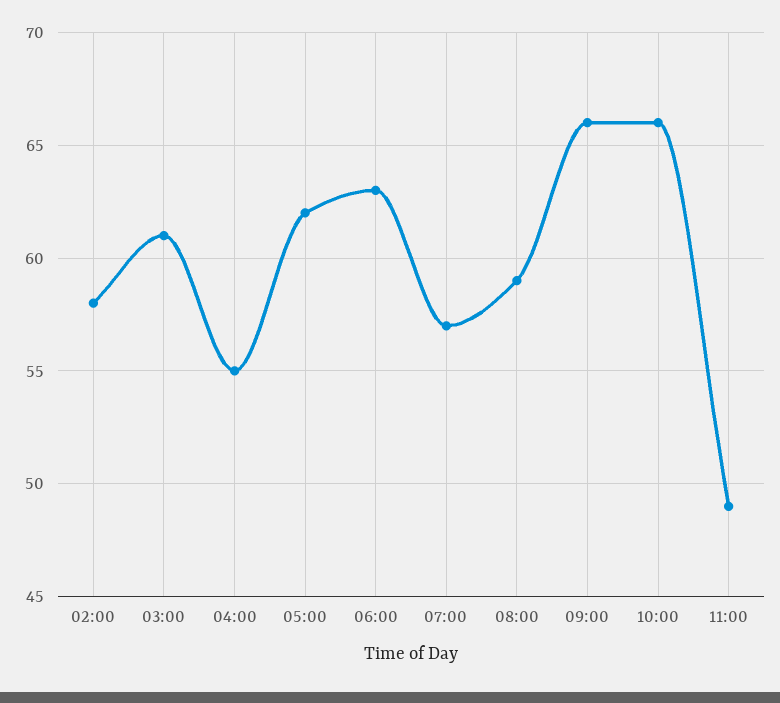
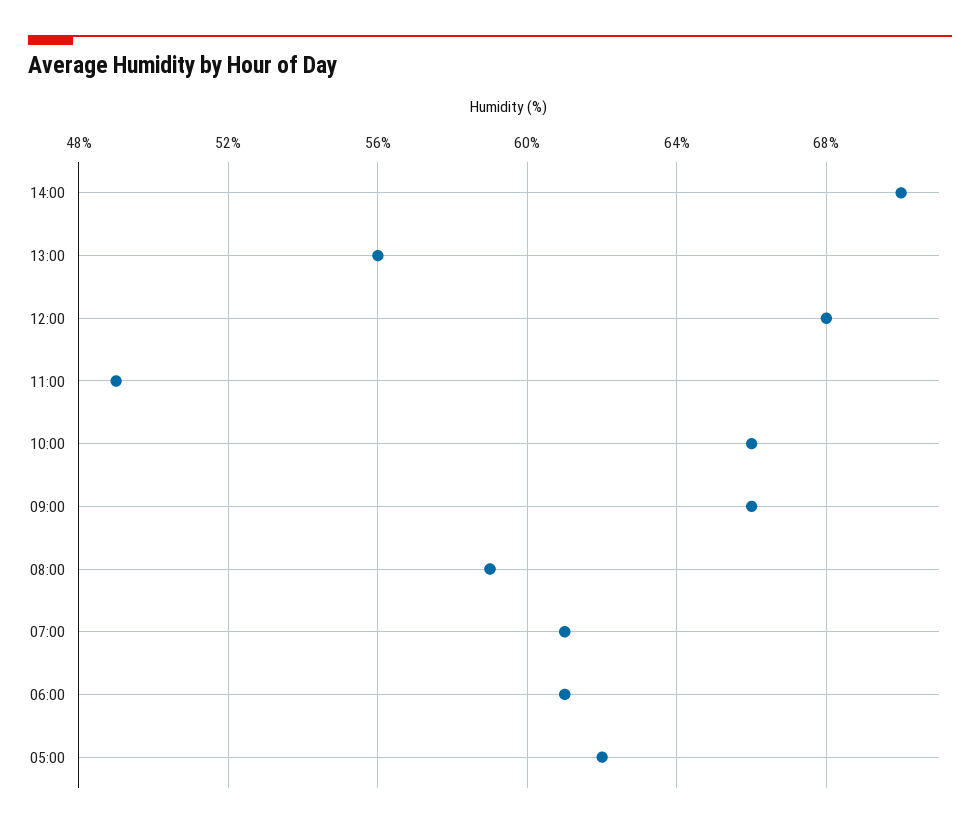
02:00: 58 -> none
03:00: 61 -> none
04:00: 55 -> none
06:00: 63 -> 61
07:00: 57 -> 61
14:00: none -> 70
13:00: none -> 56
12:00: none -> 68

